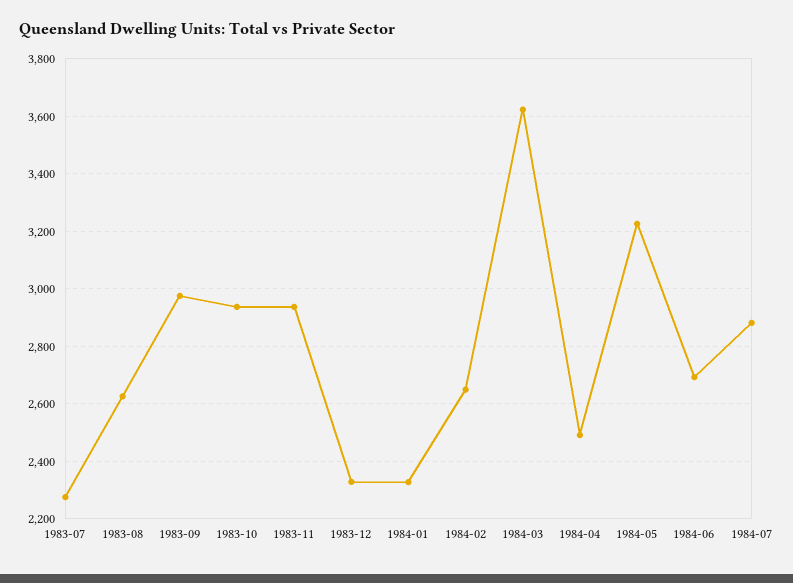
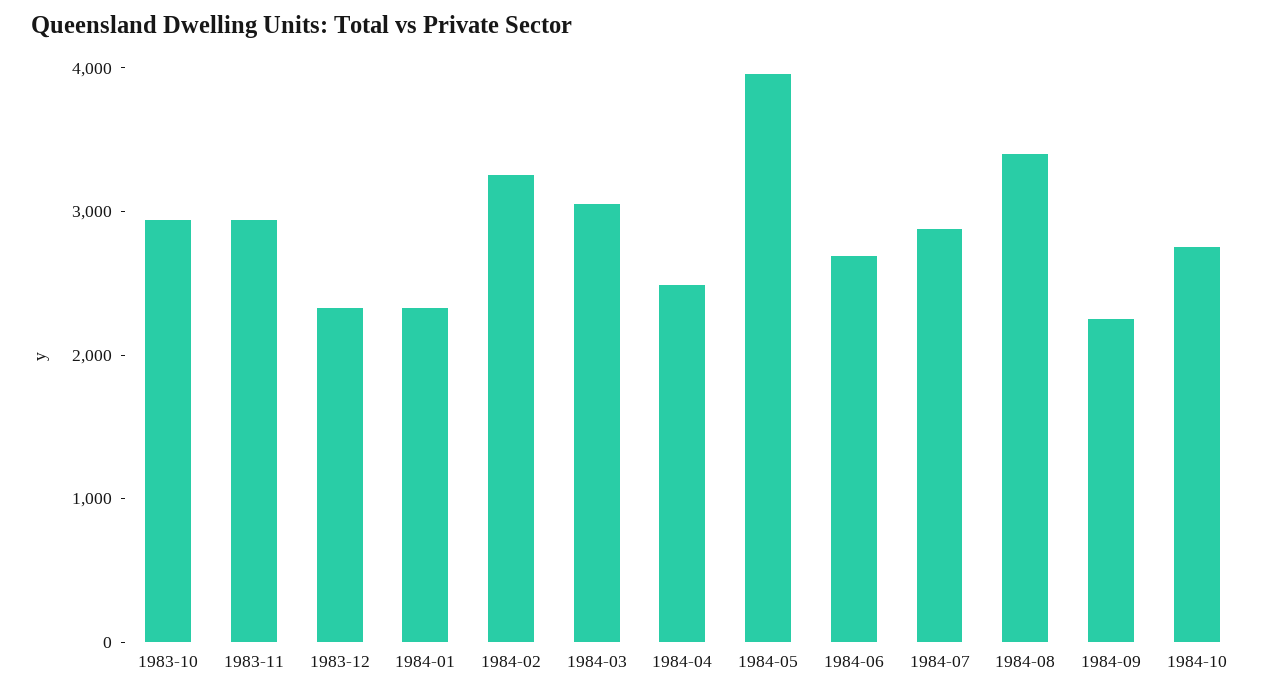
1983-07: 2275 -> none
1983-08: 2625 -> none
1983-09: 2975 -> none
1984-02: 2650 -> 3200
1984-03: 3625 -> 3000
1984-05: 3225 -> 4000
1984-08: none -> 3400
1984-09: none -> 2200
1984-10: none -> 2800

